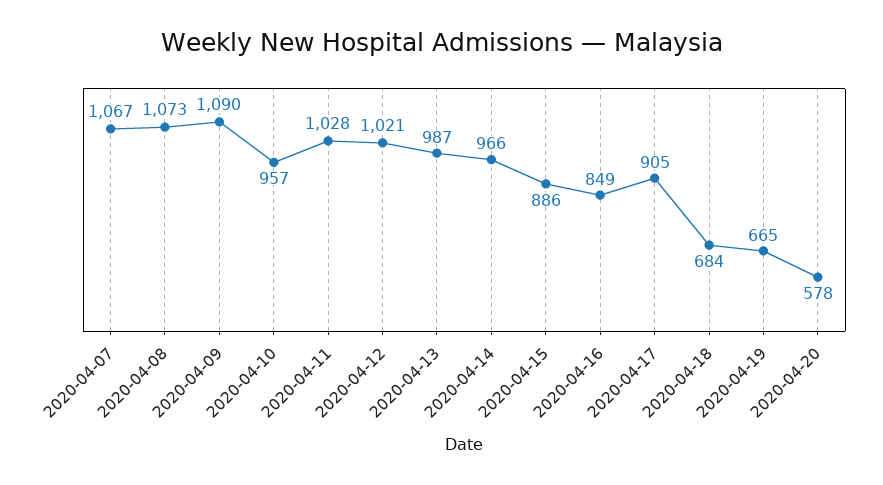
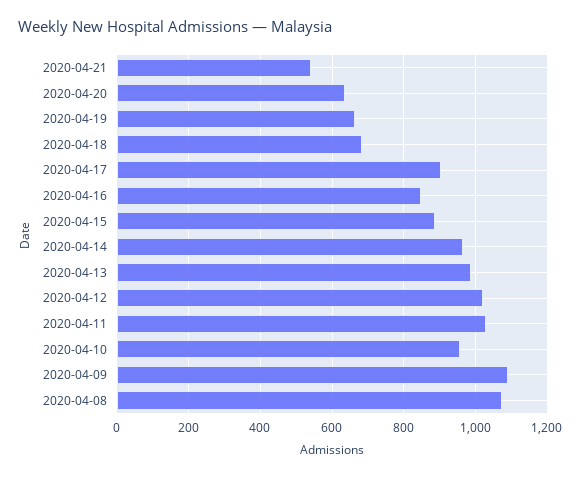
2020-04-07: 1067 -> none
2020-04-20: 578 -> 640
2020-04-21: none -> 540

